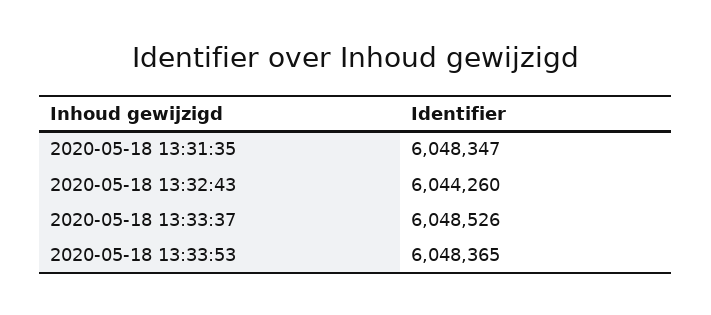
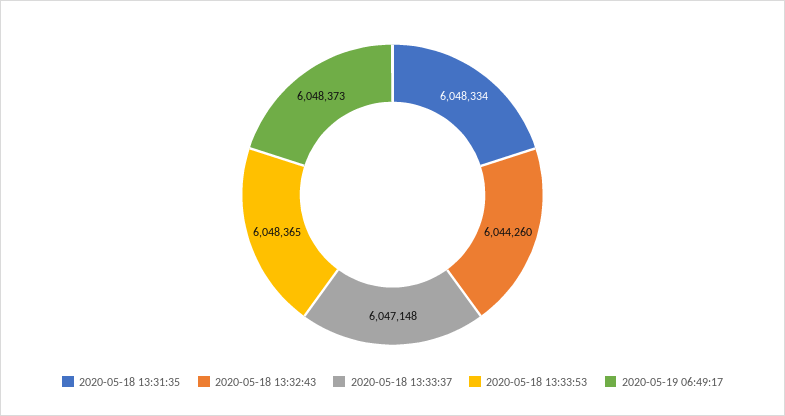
2020-05-18 13:31:35: 6048347 -> 6048334
2020-05-18 13:33:37: 6048526 -> 6047148
2020-05-19 06:49:17: none -> 6048373

